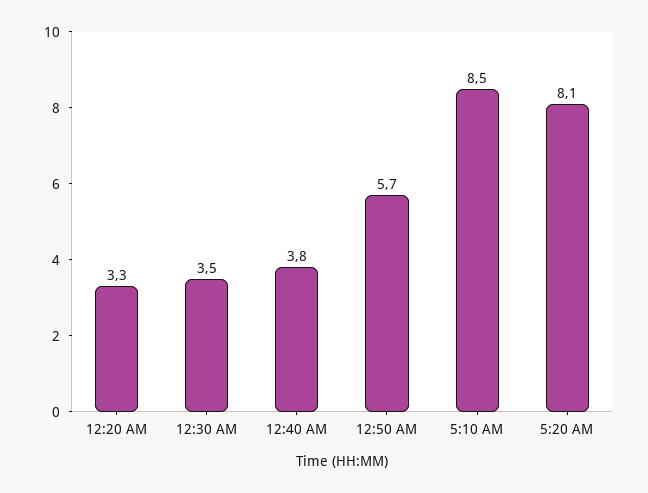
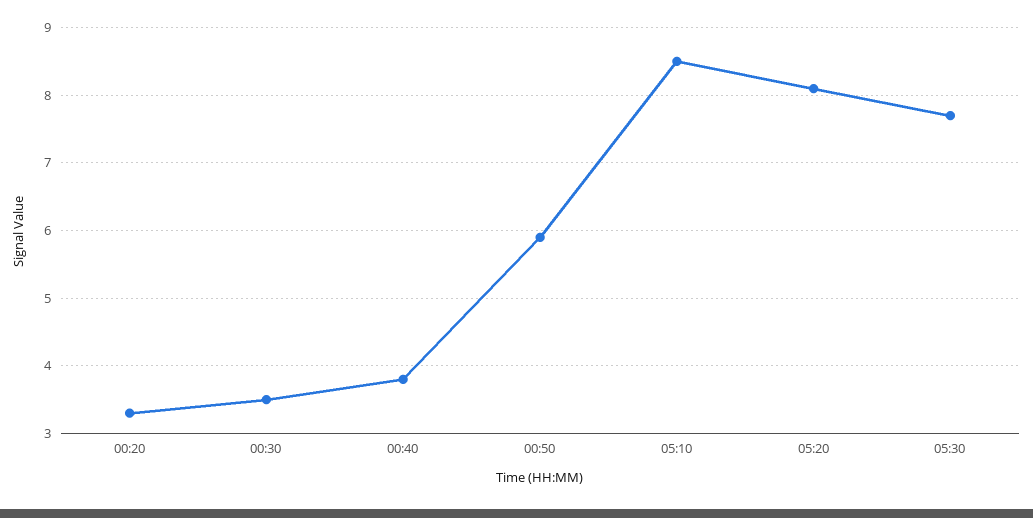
12:50 AM: 5.7 -> 5.9
05:30: none -> 7.7

